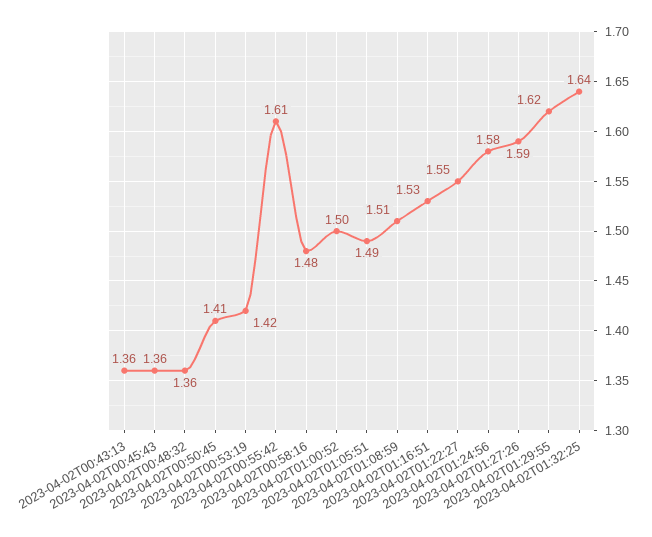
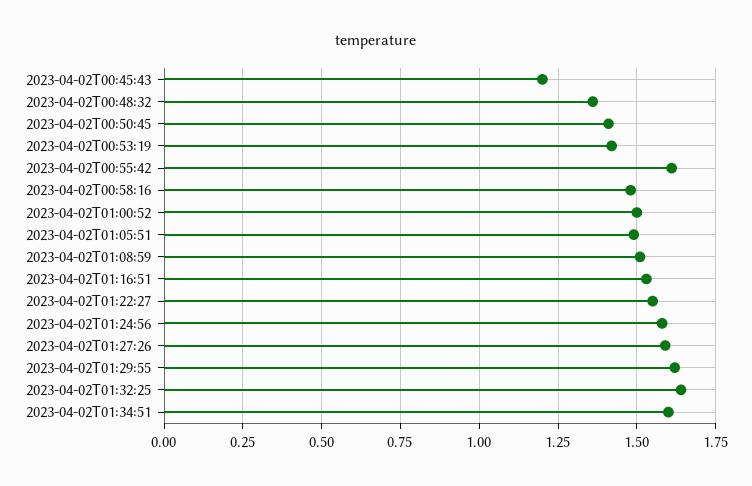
2023-04-02T00:43:13: 1.36 -> none
2023-04-02T00:45:43: 1.36 -> 1.2
2023-04-02T01:34:51: none -> 1.6

